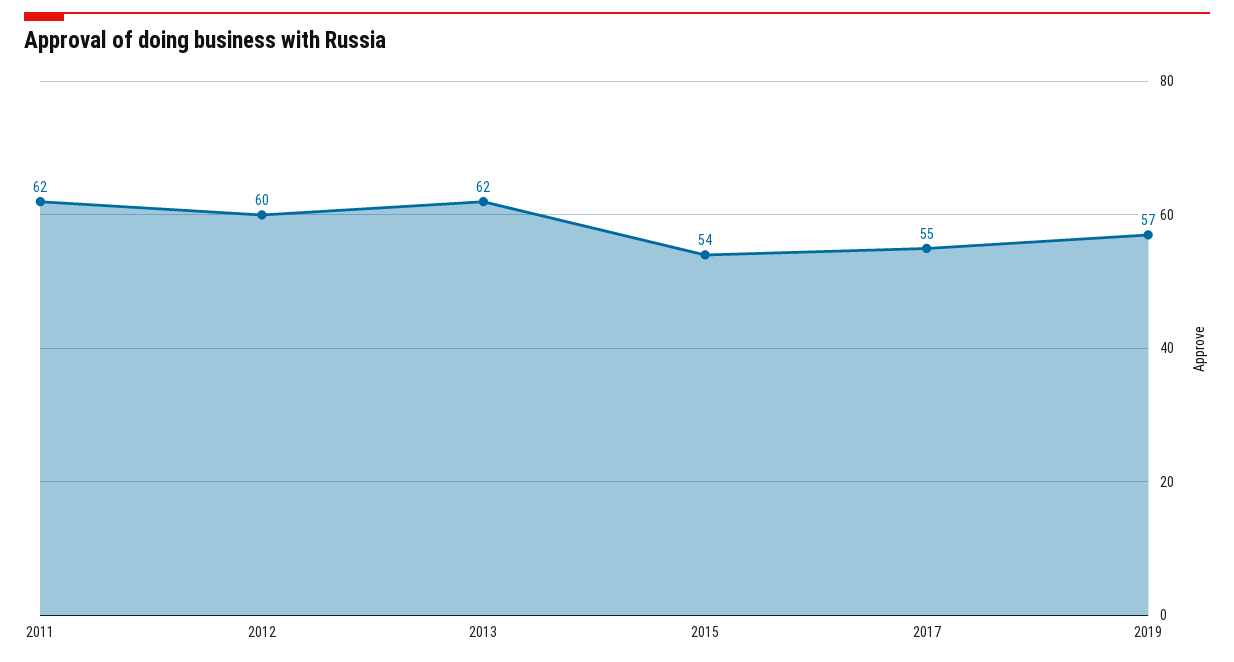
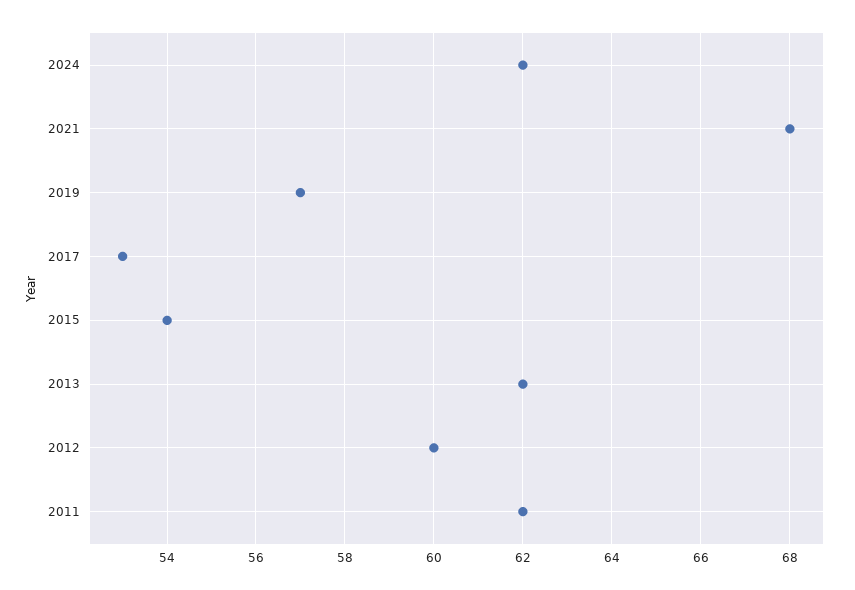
2017: 55 -> 53
2024: none -> 62
2021: none -> 68

